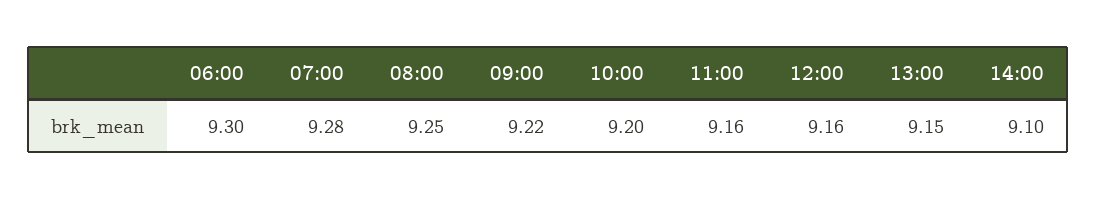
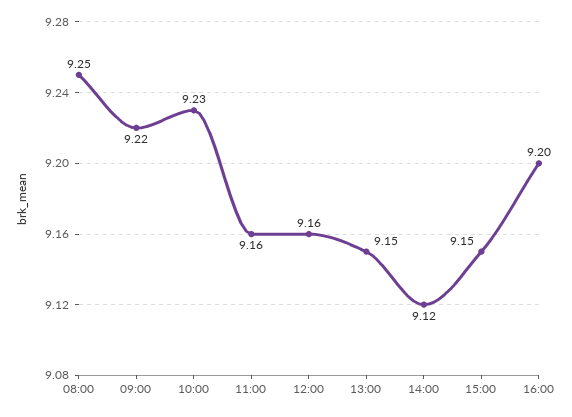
06:00: 9.3 -> none
07:00: 9.28 -> none
10:00: 9.2 -> 9.23
14:00: 9.1 -> 9.12
15:00: none -> 9.15
16:00: none -> 9.2

